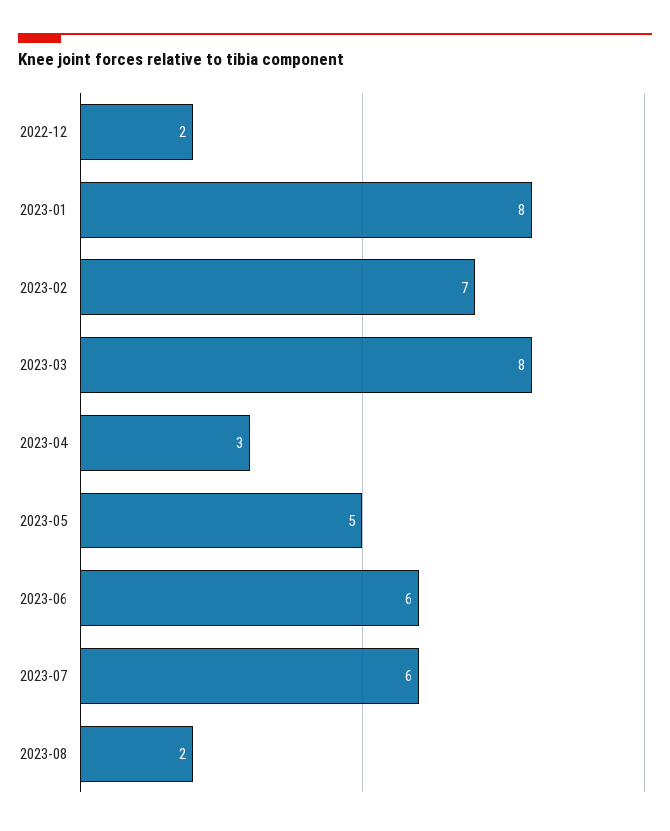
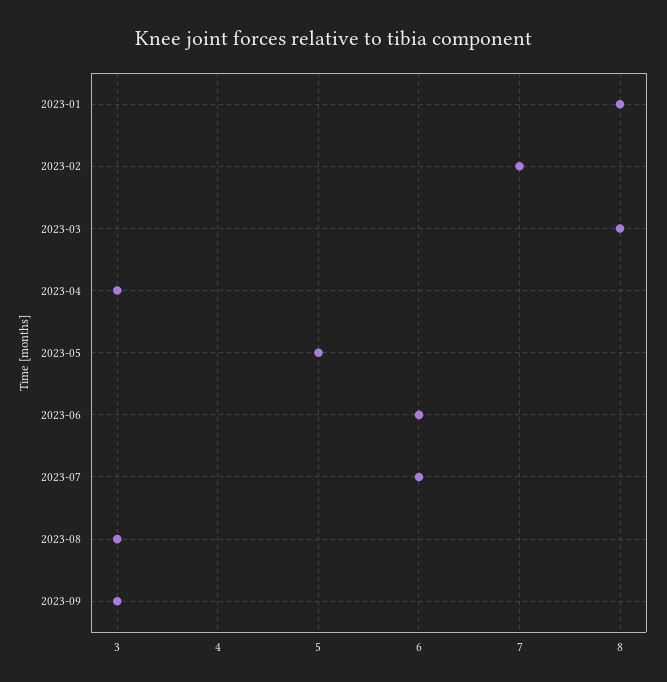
2022-12: 2 -> none
2023-08: 2 -> 3
2023-09: none -> 3

